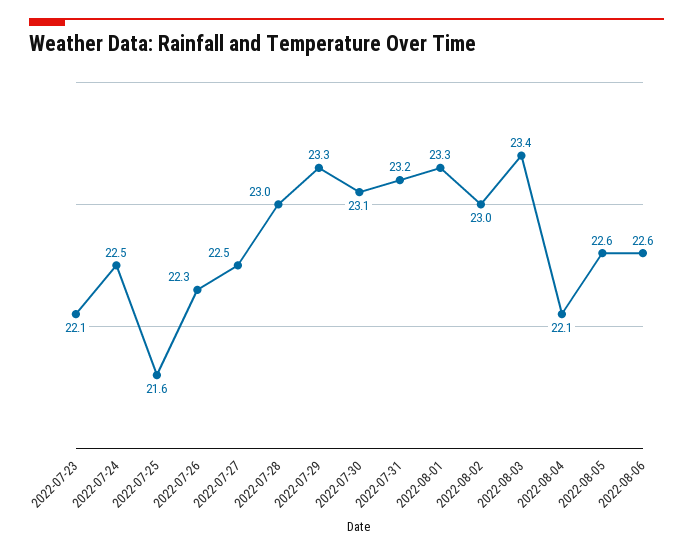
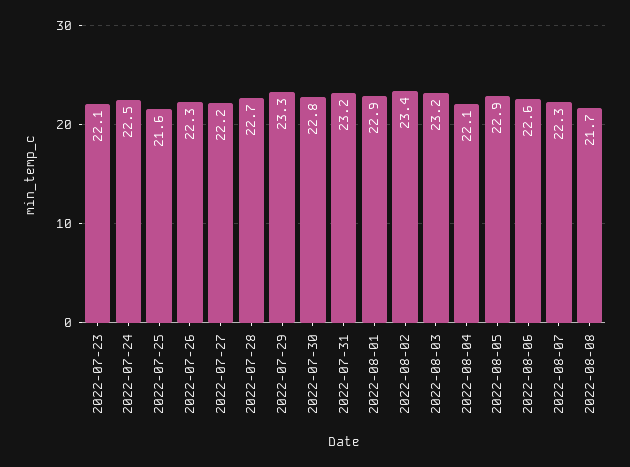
2022-07-27: 22.5 -> 22.2
2022-07-28: 23 -> 22.7
2022-07-30: 23.1 -> 22.8
2022-08-01: 23.3 -> 22.9
2022-08-02: 23 -> 23.4
2022-08-03: 23.4 -> 23.2
2022-08-05: 22.6 -> 22.9
2022-08-07: none -> 22.3
2022-08-08: none -> 21.7

